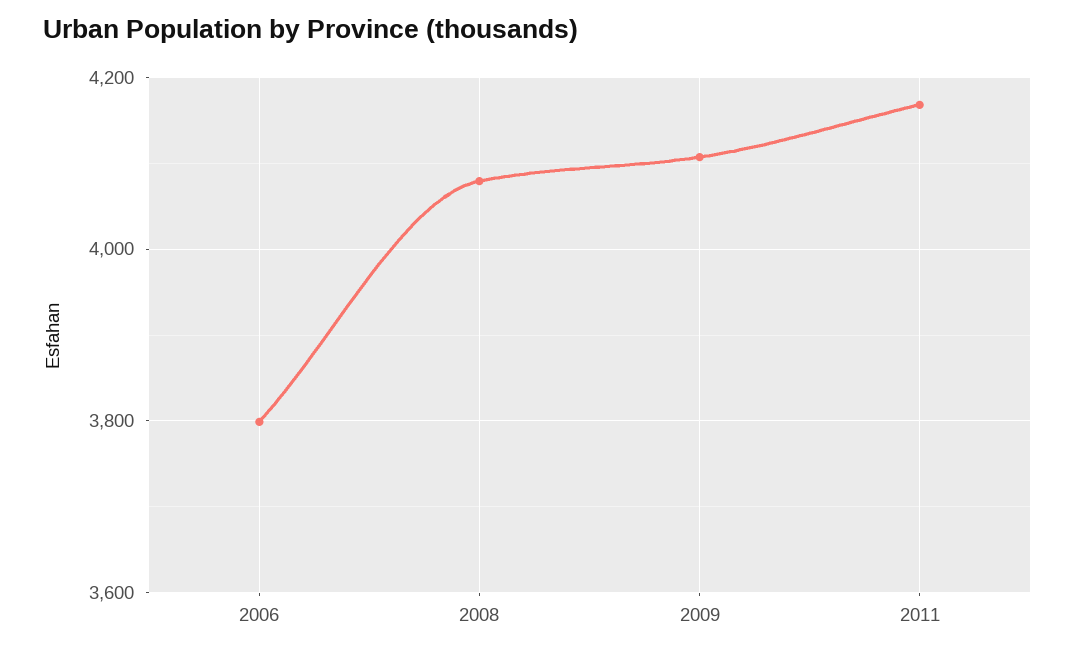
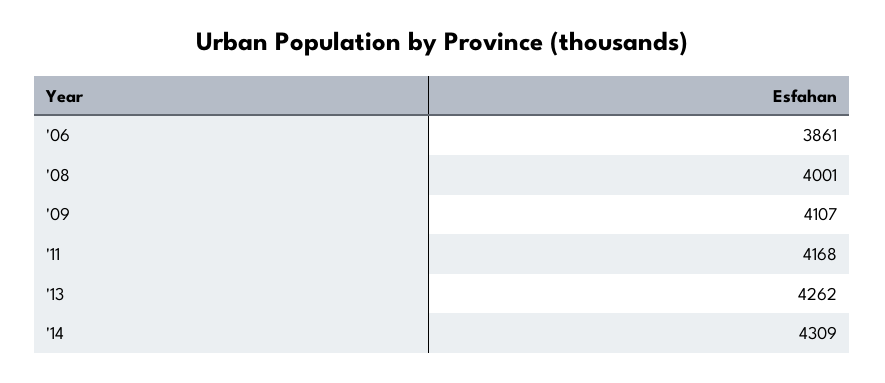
2006: 3800 -> 3861
2008: 4080 -> 4001
'13: none -> 4262
'14: none -> 4309

